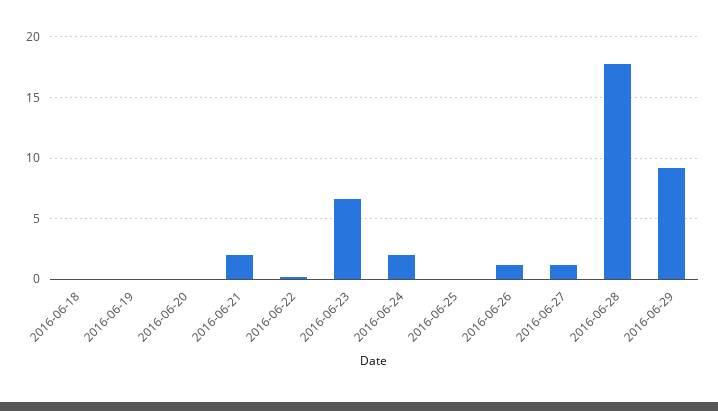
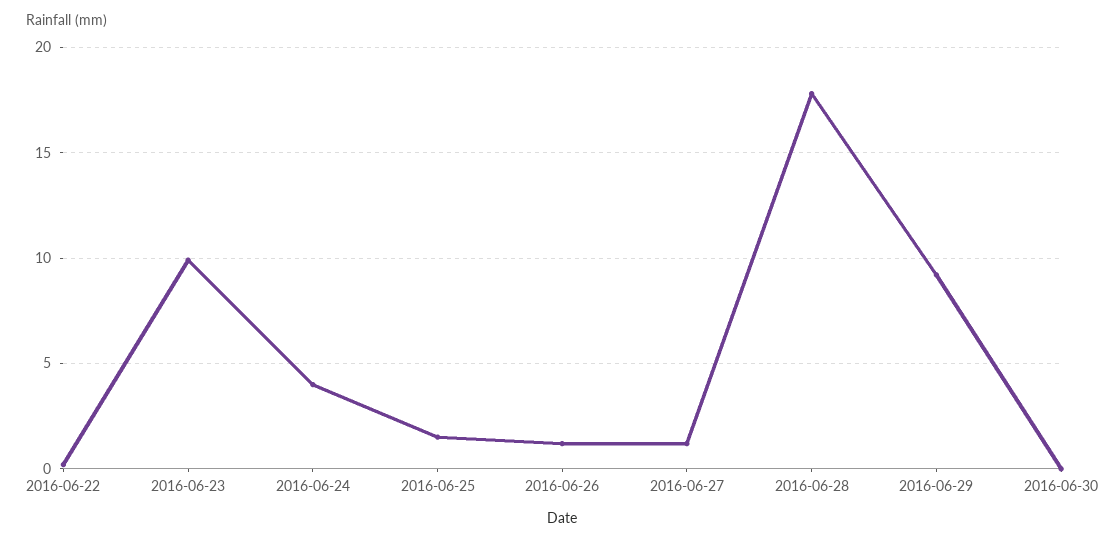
2016-06-18: 0 -> none
2016-06-19: 0 -> none
2016-06-20: 0 -> none
2016-06-21: 2 -> none
2016-06-23: 6.5 -> 10
2016-06-24: 2 -> 4
2016-06-25: 0 -> 1.5
2016-06-30: none -> 0

